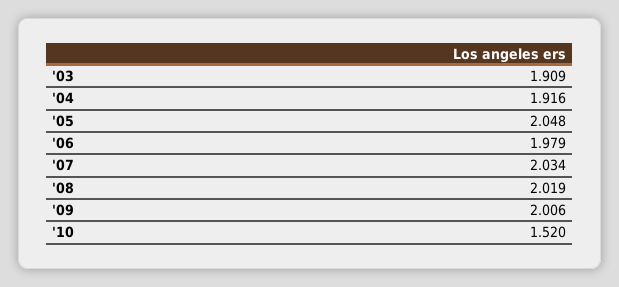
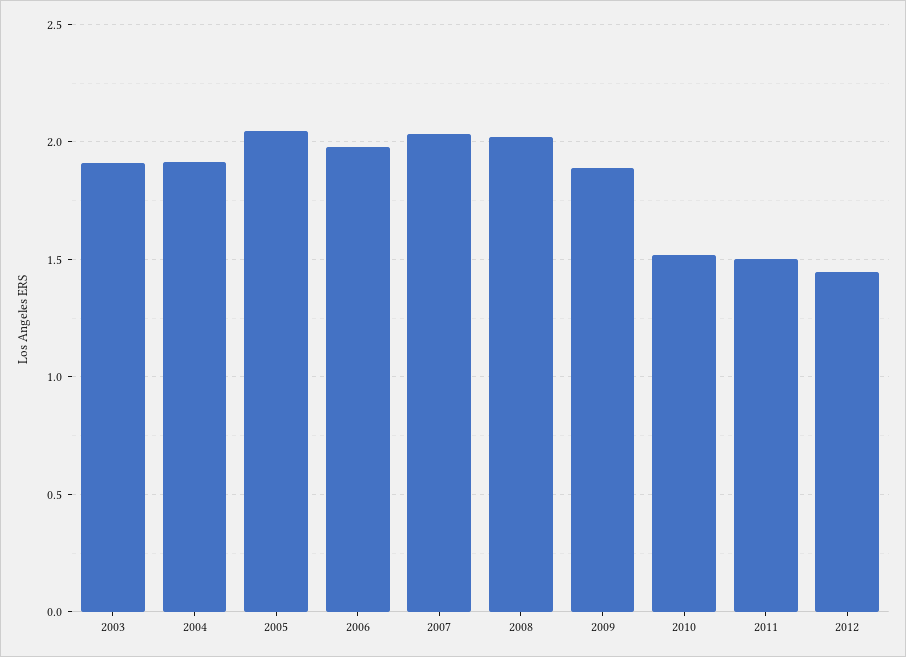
'09: 2.006 -> 1.9
2011: none -> 1.5
2012: none -> 1.45

